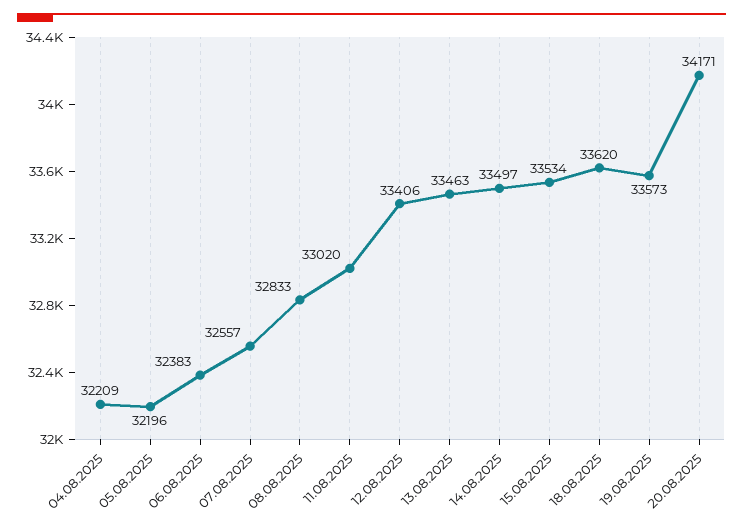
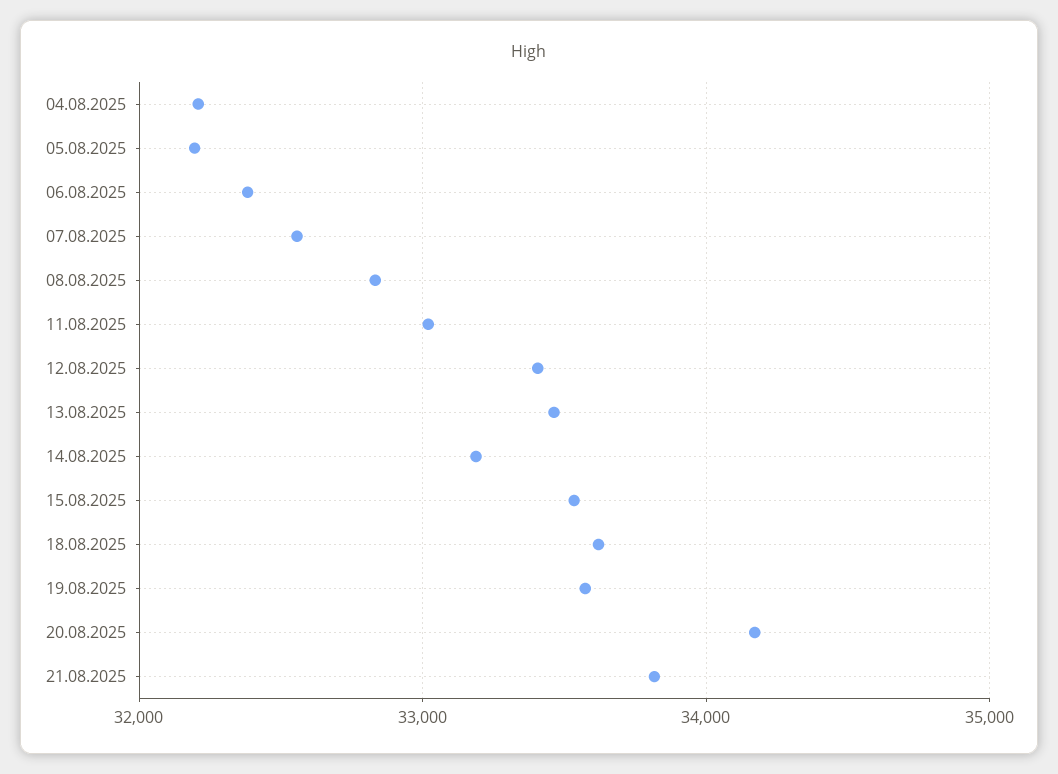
14.08.2025: 33497 -> 33200
21.08.2025: none -> 33800

